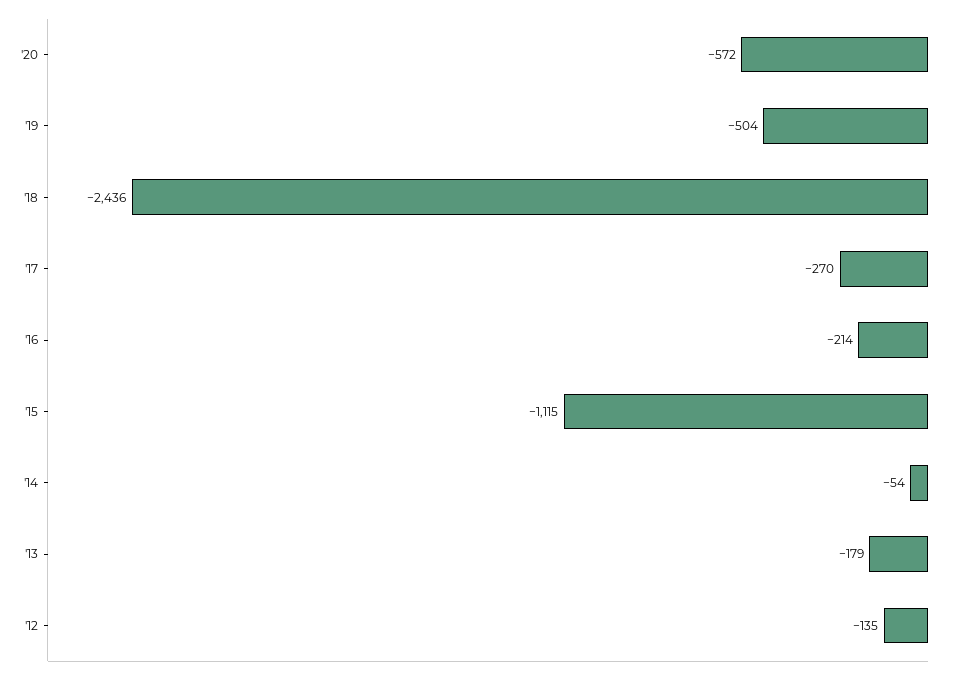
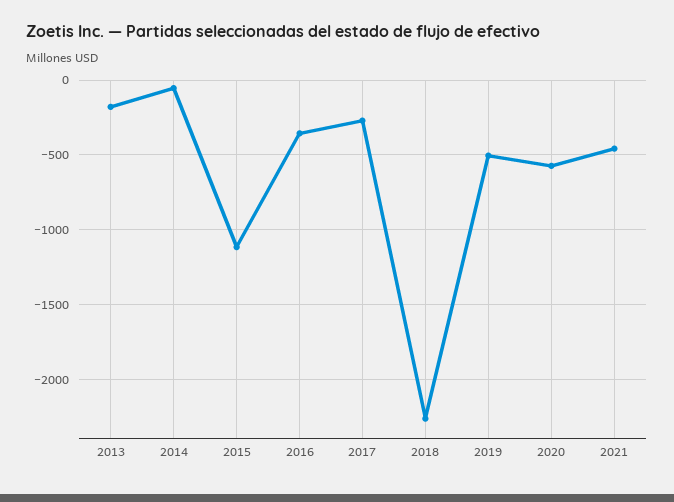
'18: -2436 -> -2250
'16: -214 -> -350
'12: -135 -> none
2021: none -> -450

